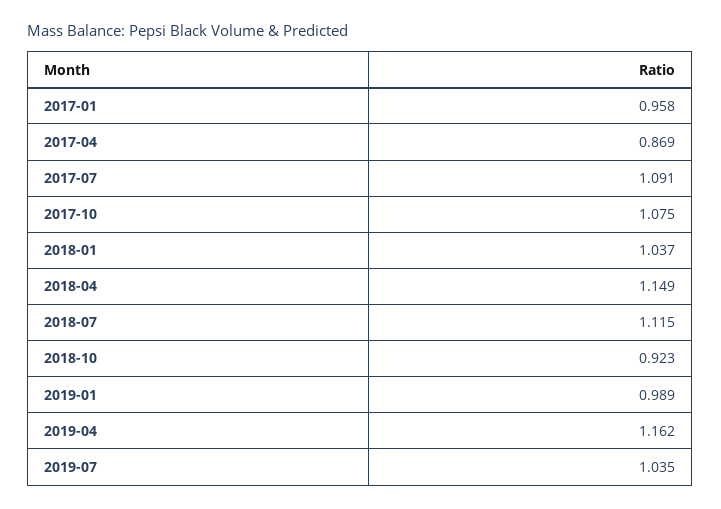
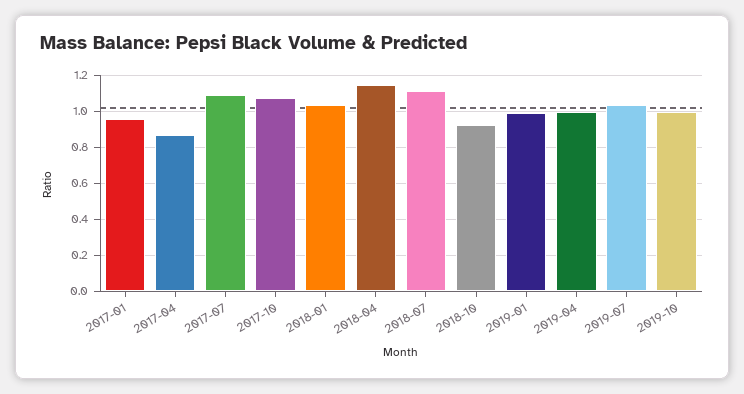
2019-04: 1.162 -> 1
2019-10: none -> 1

